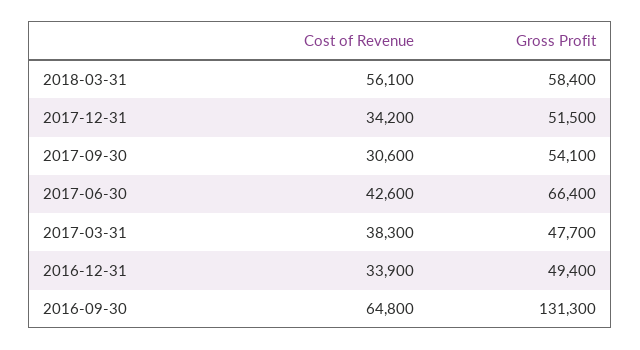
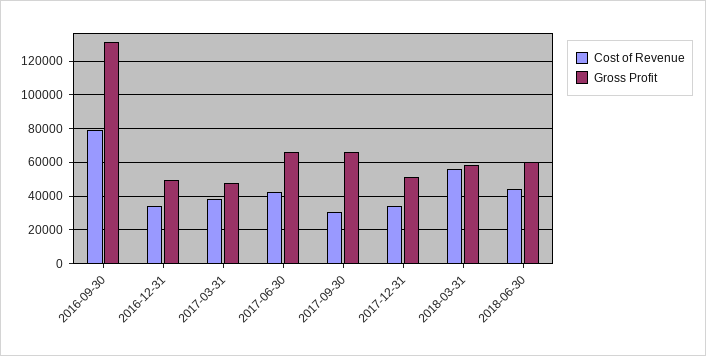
Gross Profit, 2017-09-30: 54100 -> 65000
Cost of Revenue, 2016-09-30: 64800 -> 80000
Cost of Revenue, 2018-06-30: none -> 45000
Gross Profit, 2018-06-30: none -> 60000

